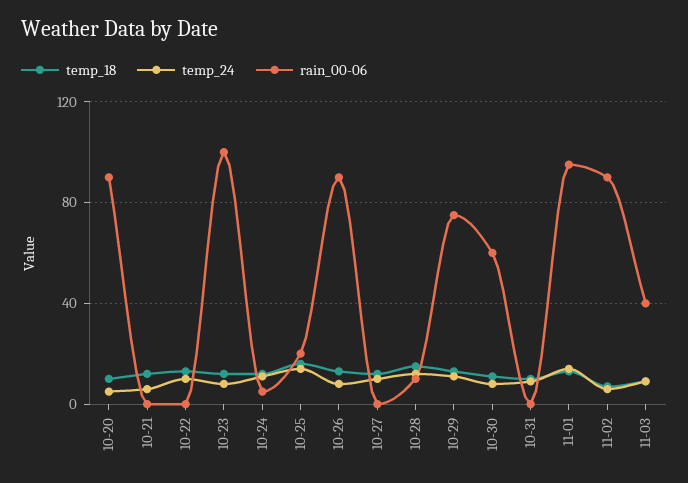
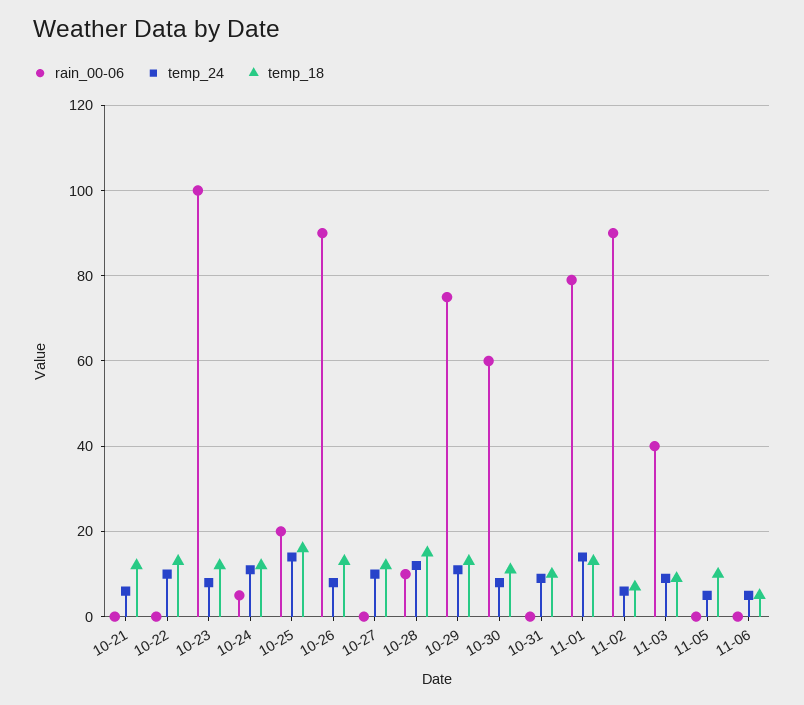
temp_18, 10-20: 10 -> none
temp_24, 10-20: 5 -> none
rain_00-06, 10-20: 90 -> none
rain_00-06, 11-01: 95 -> 80
rain_00-06, 11-05: none -> 0
temp_24, 11-05: none -> 5
temp_18, 11-05: none -> 10
rain_00-06, 11-06: none -> 0
temp_24, 11-06: none -> 5
temp_18, 11-06: none -> 5

